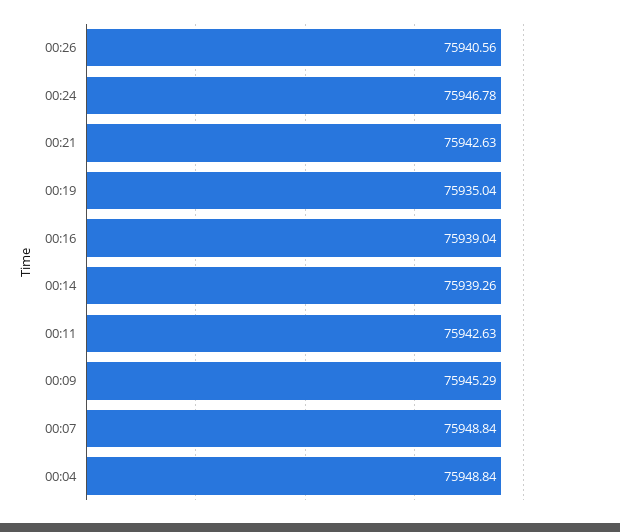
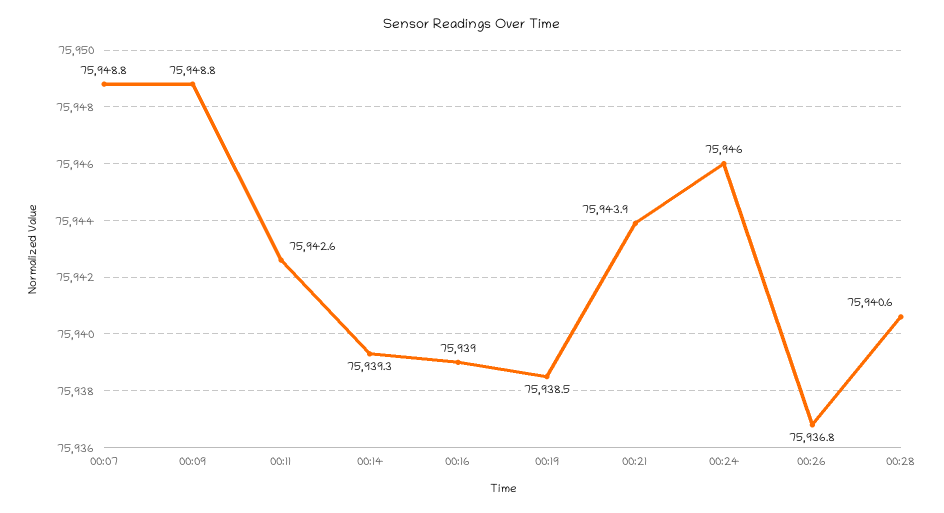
00:26: 75940.56 -> 75936.8
00:24: 75946.78 -> 75946
00:21: 75942.63 -> 75943.9
00:19: 75935.04 -> 75938.5
00:09: 75945.29 -> 75948.8
00:04: 75948.84 -> none
00:28: none -> 75940.6

